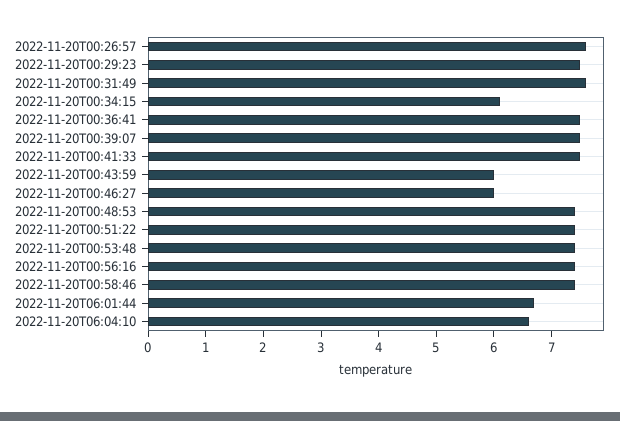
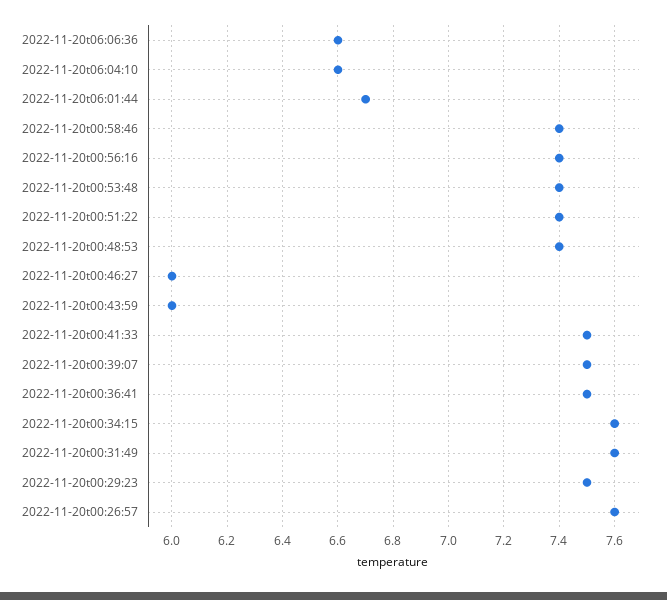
2022-11-20T00:34:15: 6 -> 7.6
2022-11-20t06:06:36: none -> 6.6

